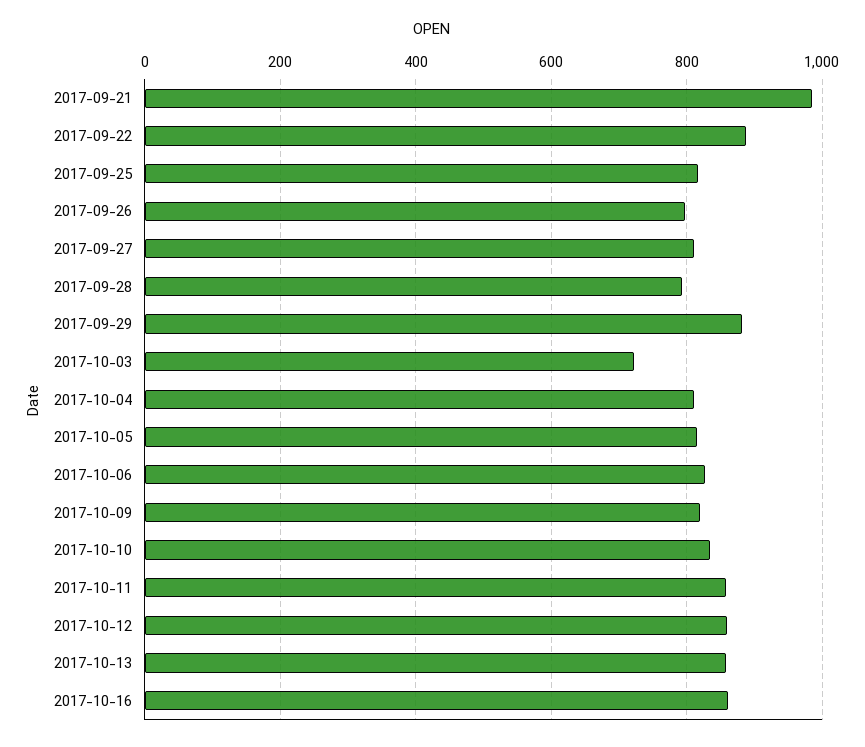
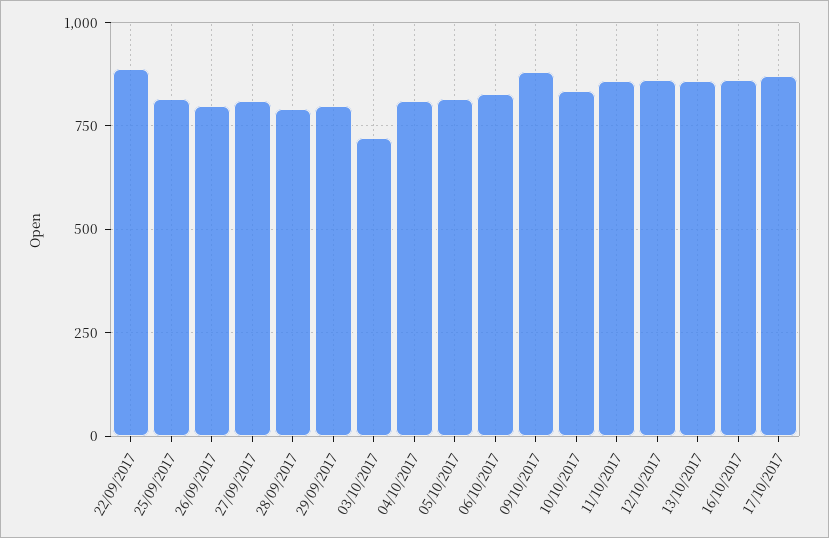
2017-09-21: 980 -> none
2017-09-29: 880 -> 800
2017-10-09: 820 -> 875
17/10/2017: none -> 875

